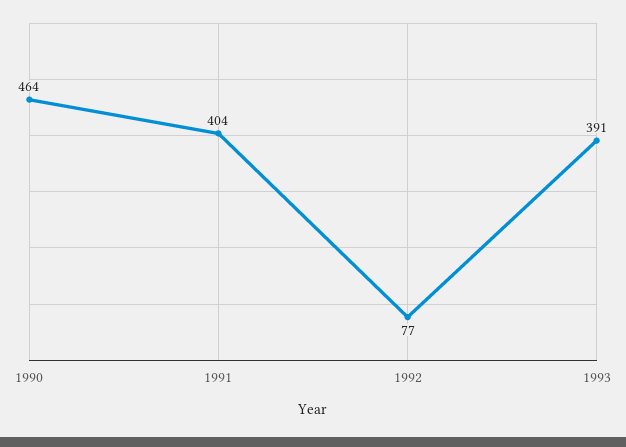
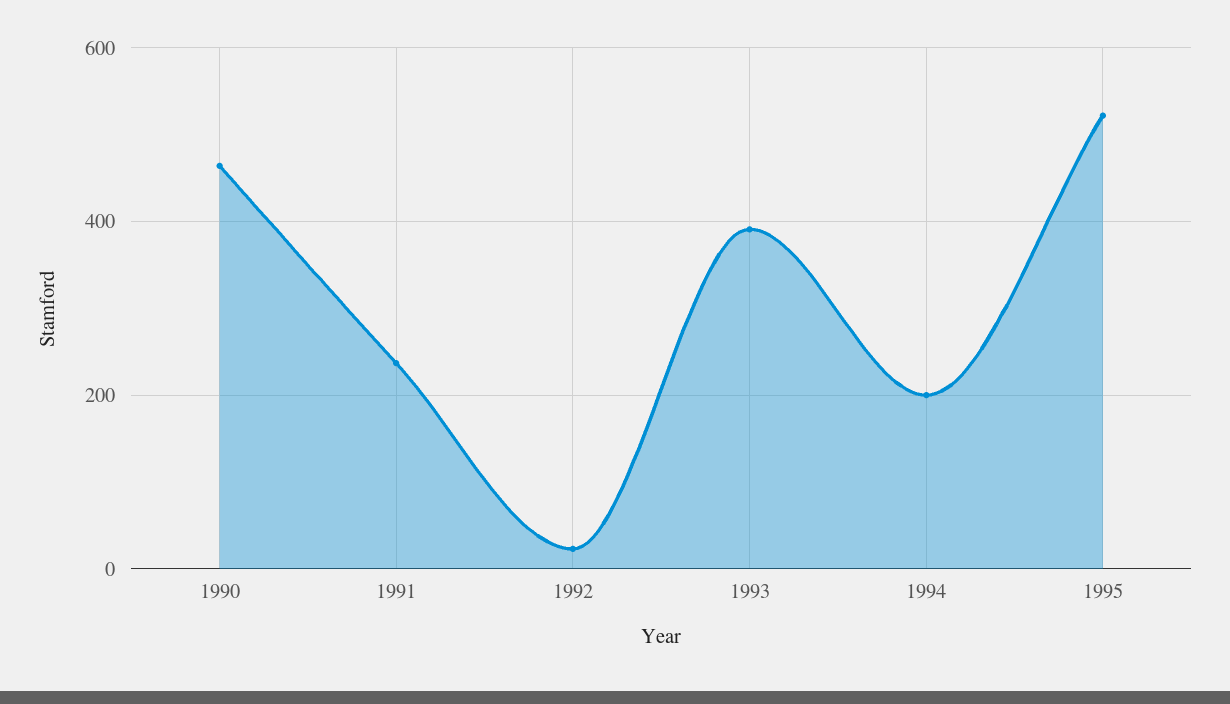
1991: 404 -> 240
1992: 77 -> 20
1994: none -> 200
1995: none -> 520

